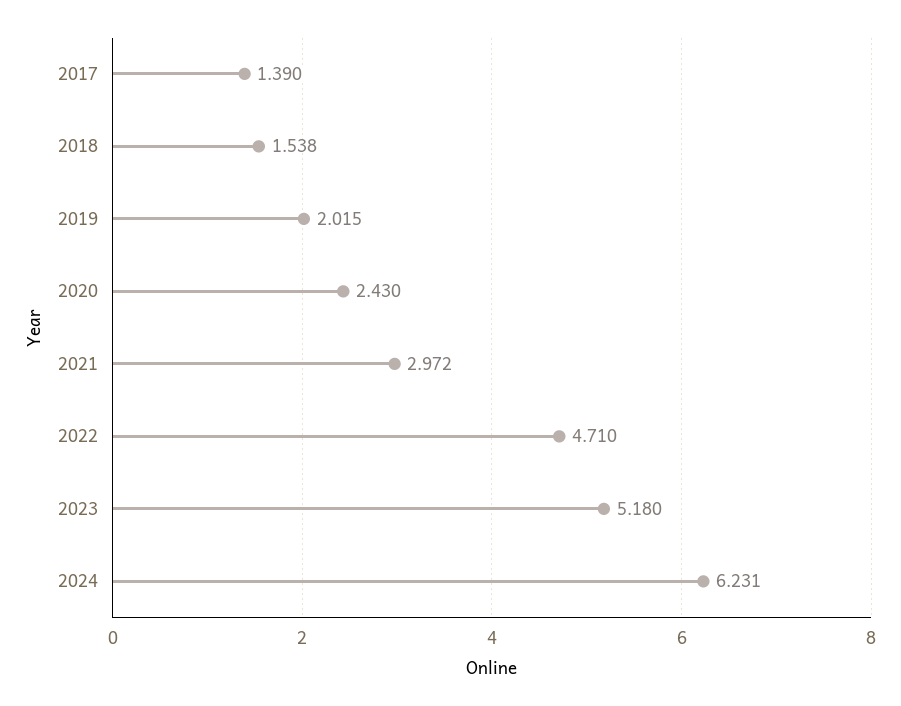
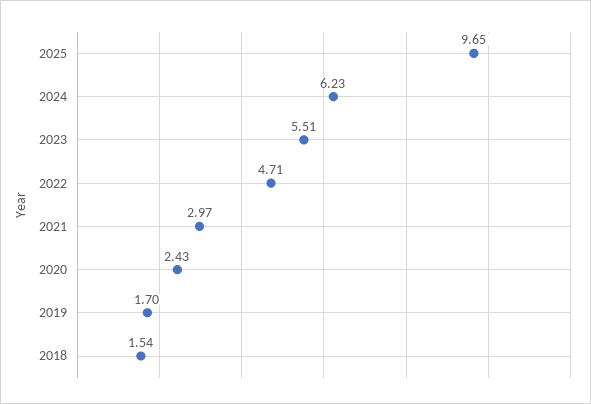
2017: 1.39 -> none
2019: 2.015 -> 1.7
2023: 5.18 -> 5.51
2025: none -> 9.65

